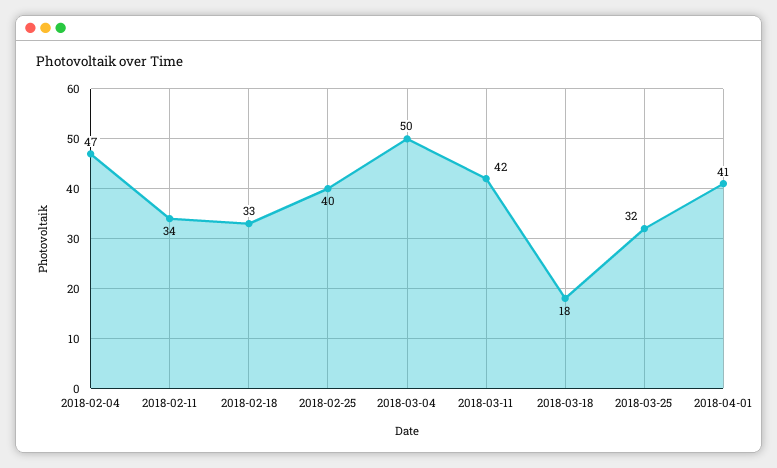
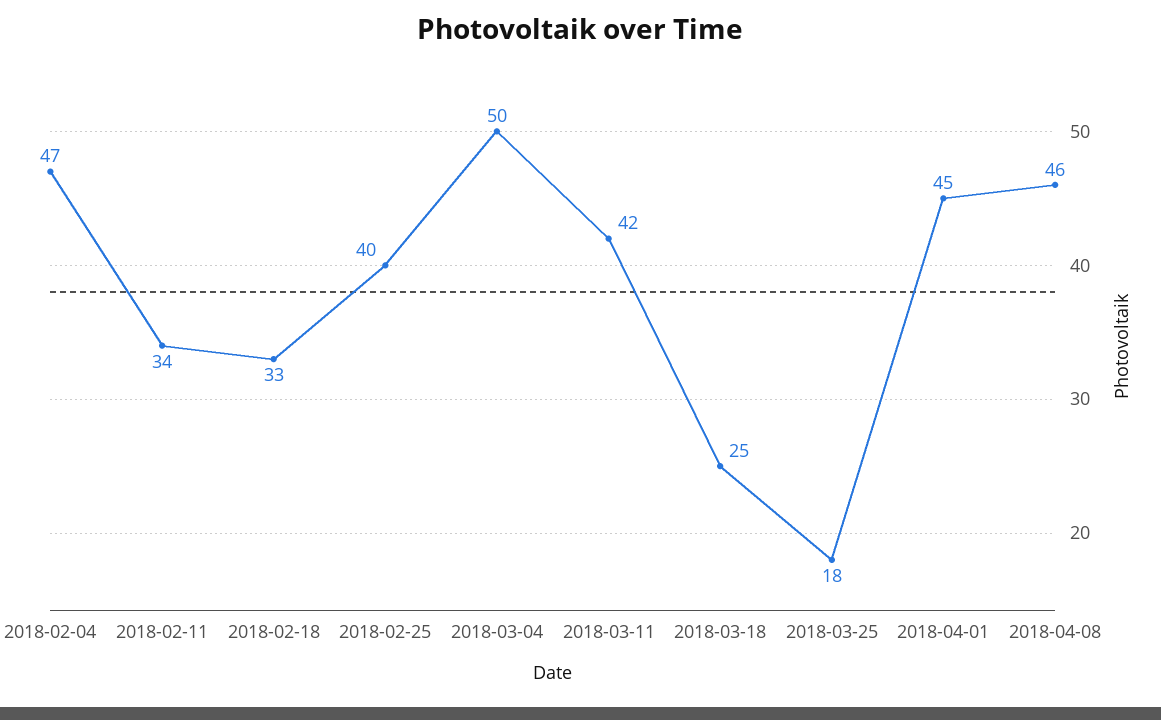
2018-03-18: 18 -> 25
2018-03-25: 32 -> 18
2018-04-01: 41 -> 45
2018-04-08: none -> 46

